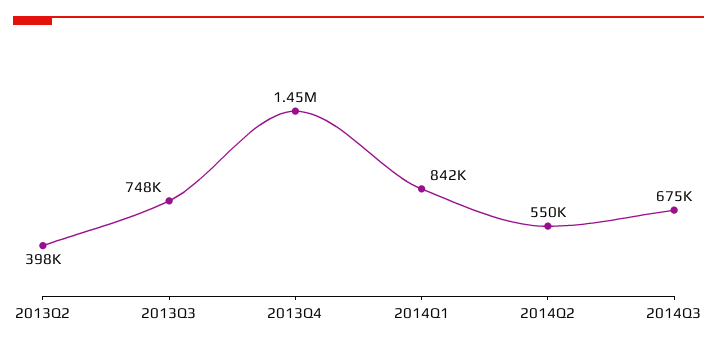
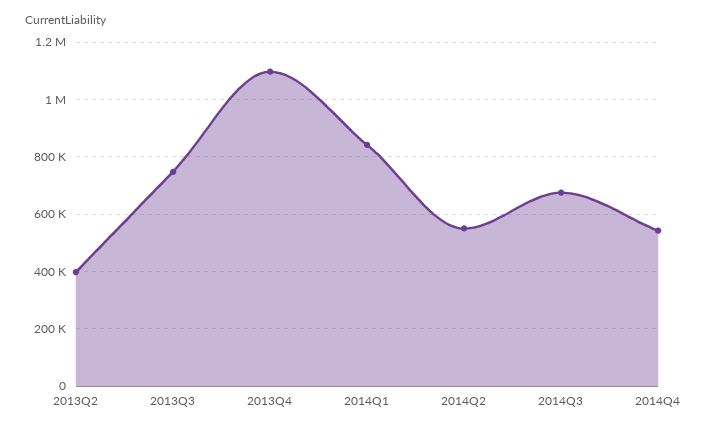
2013Q4: 1450000 -> 1100000
2014Q4: none -> 550000

